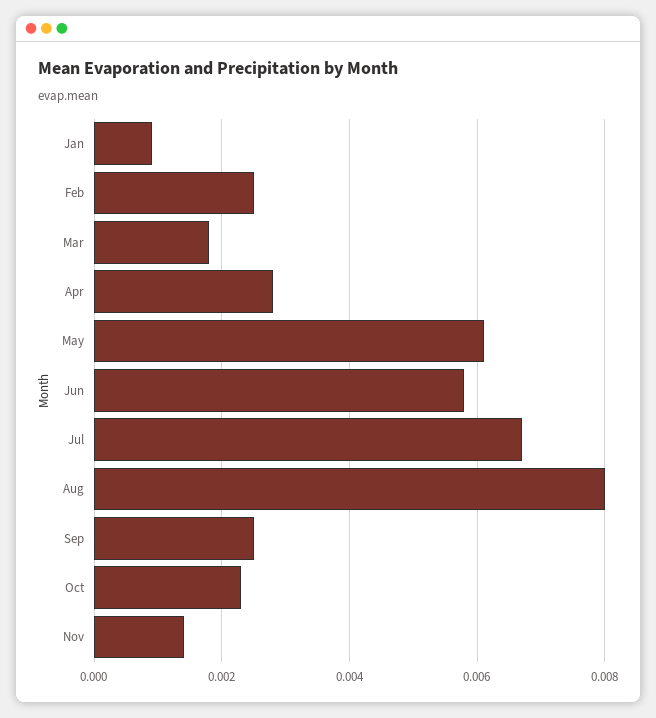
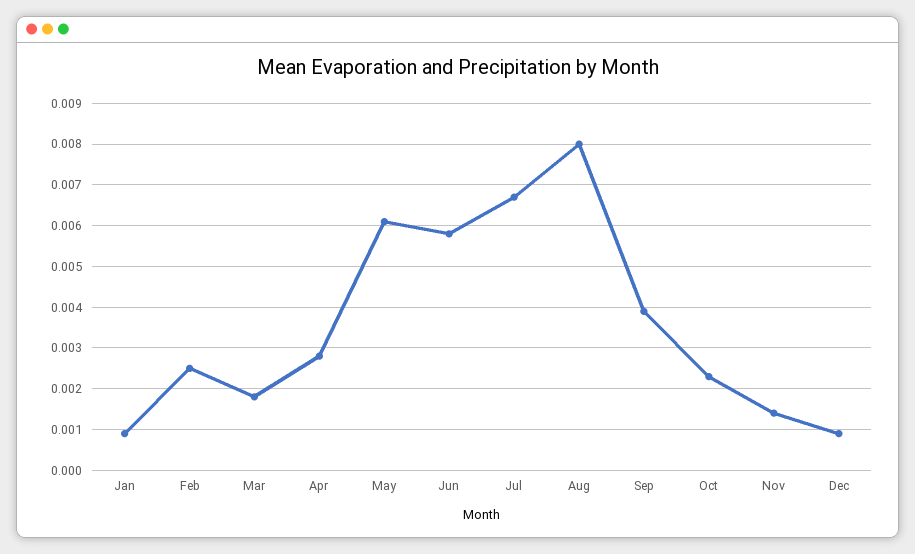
Sep: 0.0025 -> 0.004
Dec: none -> 0.001

